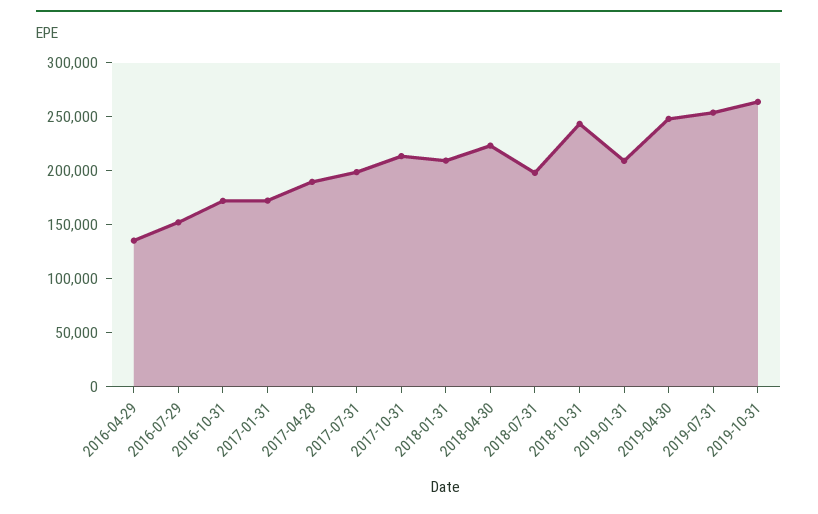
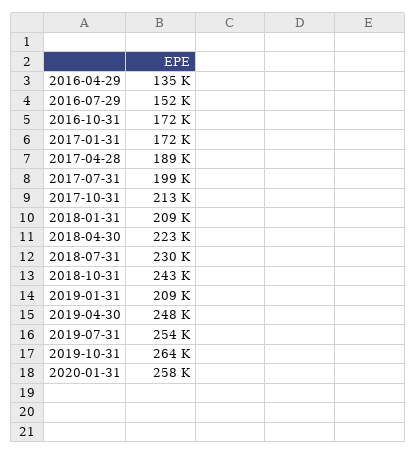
2018-07-31: 200000 -> 230000
2020-01-31: none -> 258000

